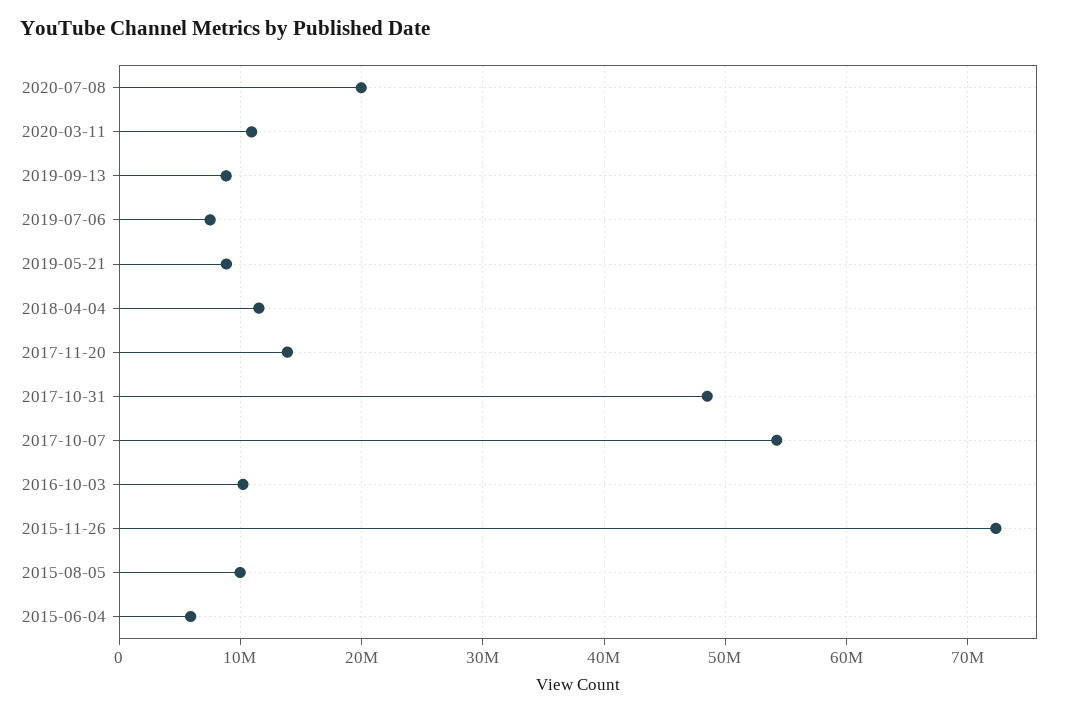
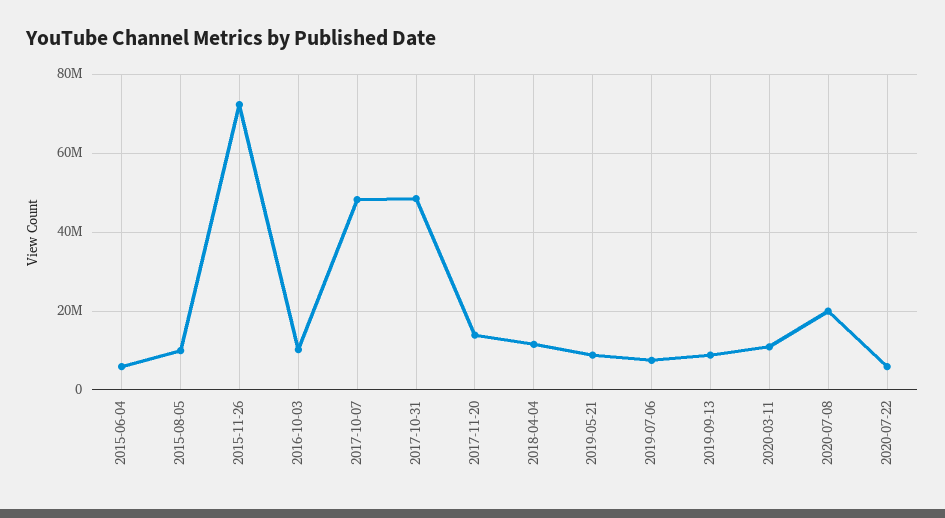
2017-10-07: 54000000 -> 48000000
2020-07-22: none -> 6000000

